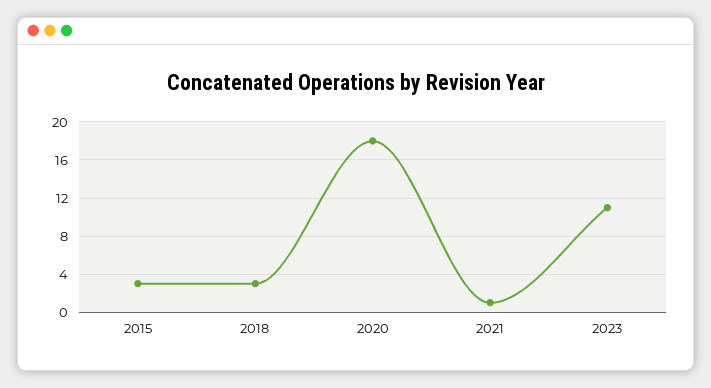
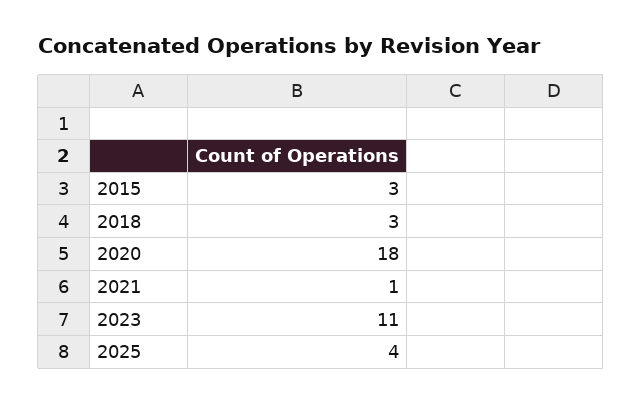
2025: none -> 4

